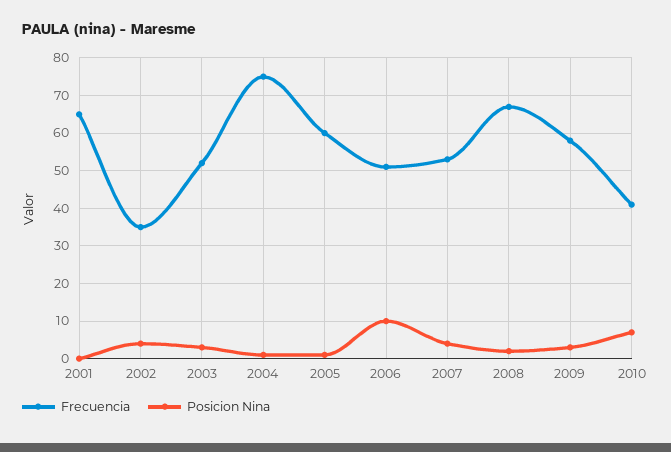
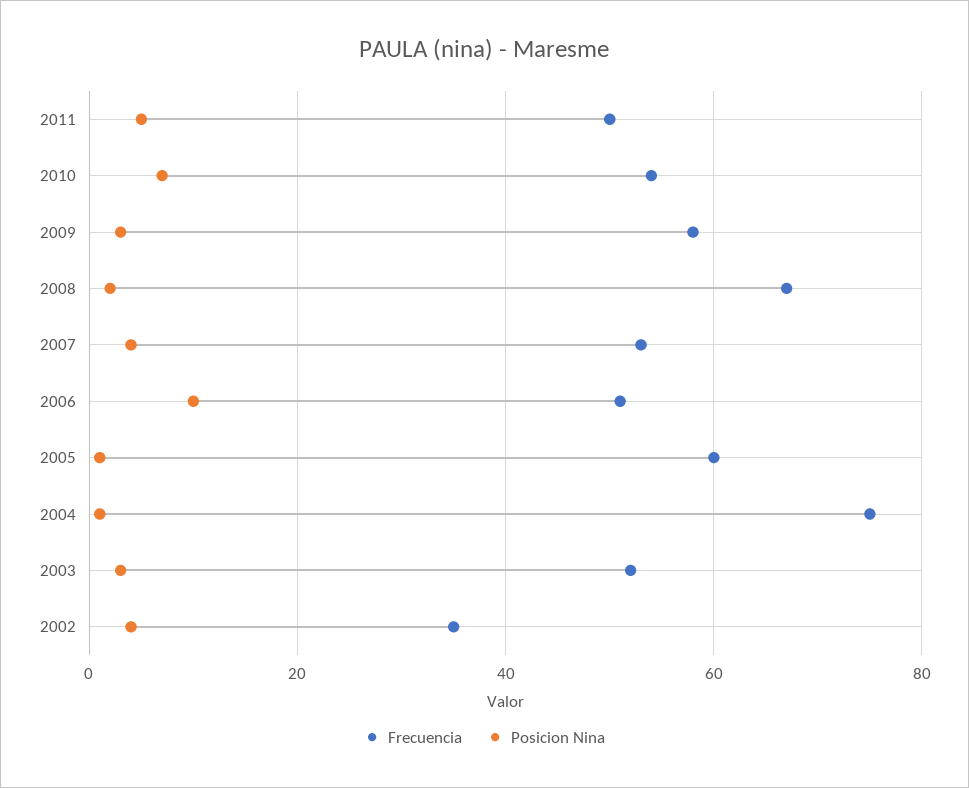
Frecuencia, 2001: 65 -> none
Posicion Nina, 2001: 0 -> none
Frecuencia, 2010: 40 -> 55
Frecuencia, 2011: none -> 50
Posicion Nina, 2011: none -> 5

